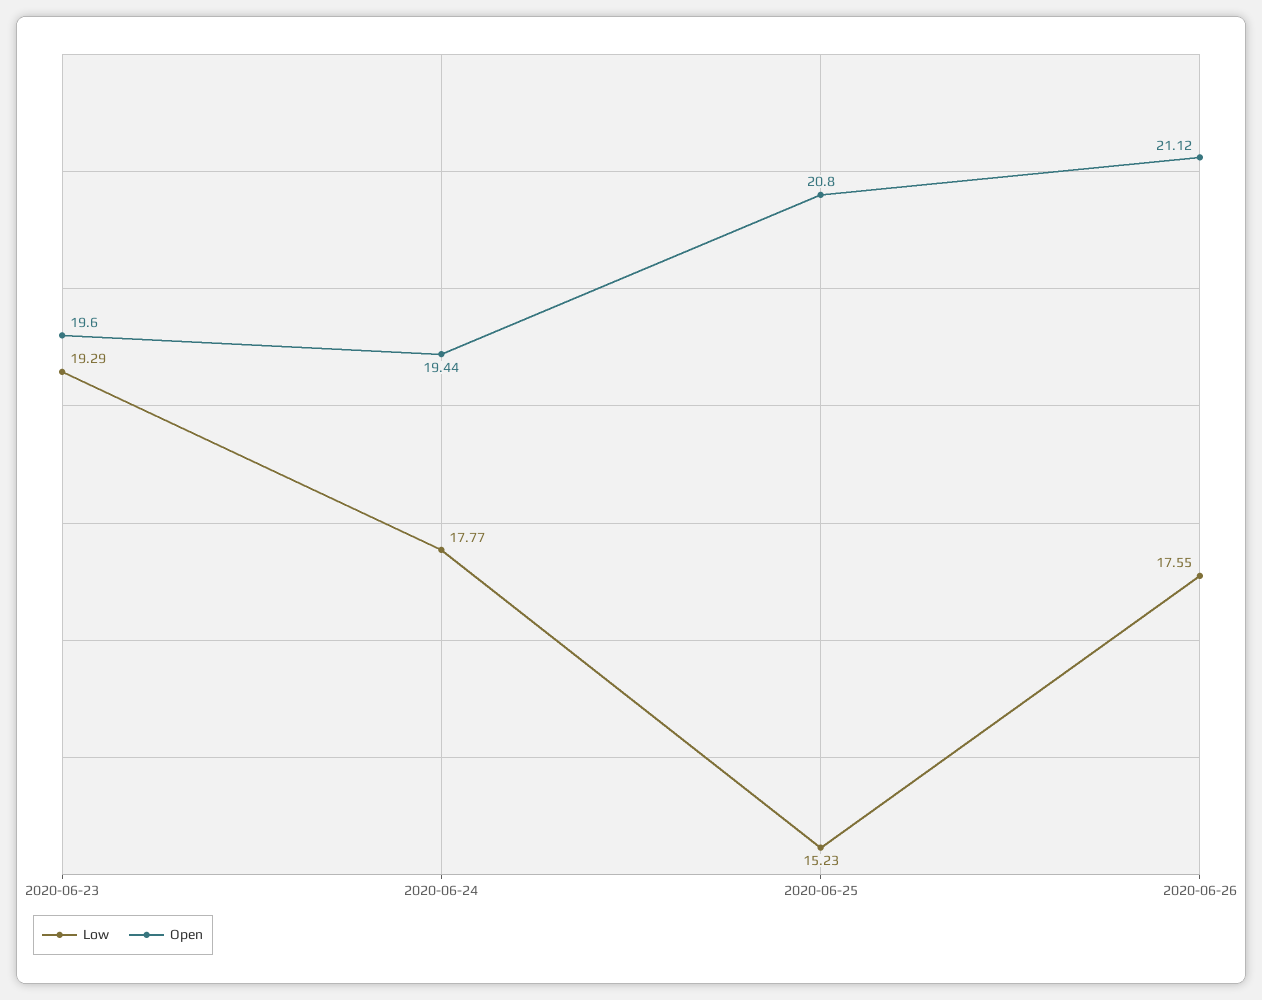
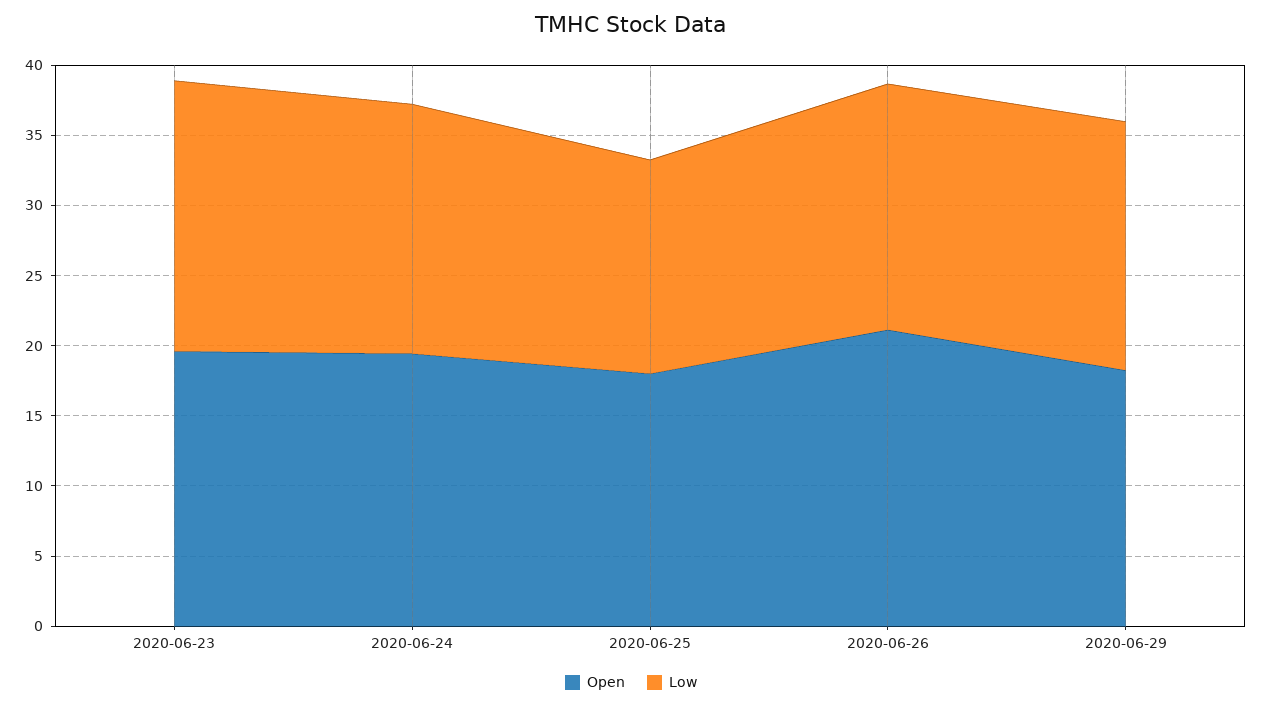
Open, 2020-06-25: 20.8 -> 18
Open, 2020-06-29: none -> 18
Low, 2020-06-29: none -> 18

